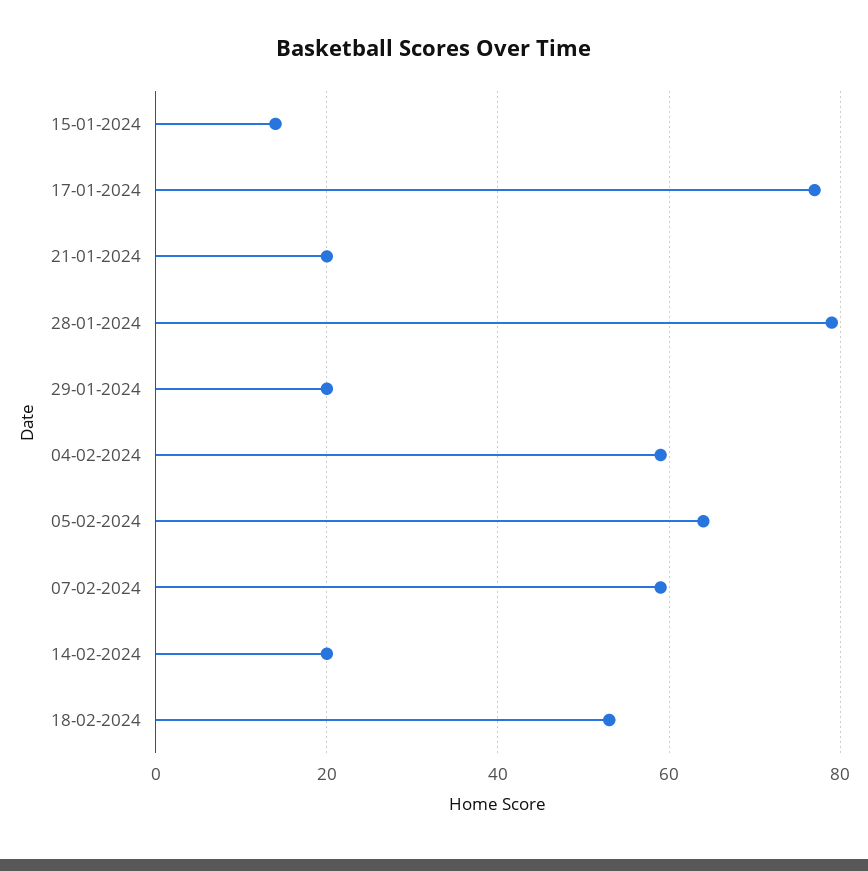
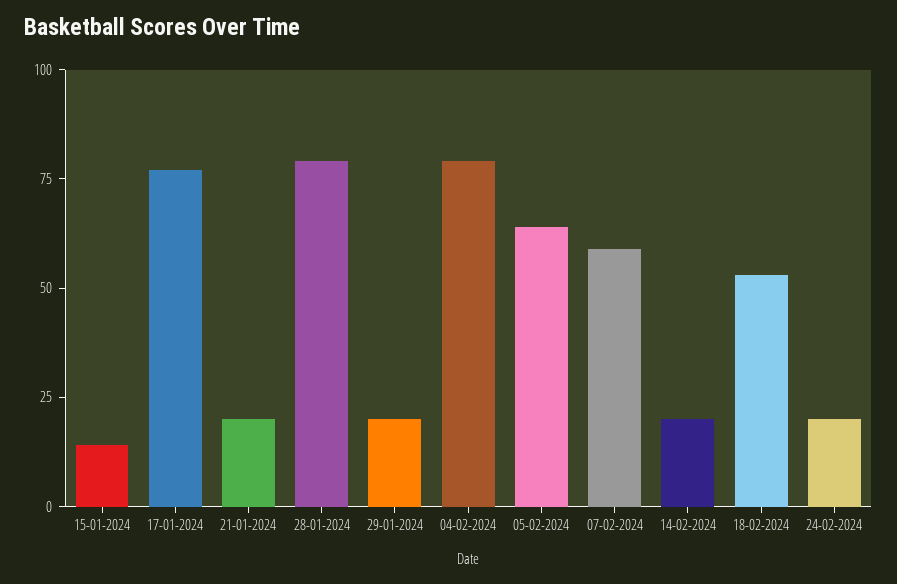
04-02-2024: 60 -> 80
24-02-2024: none -> 20

